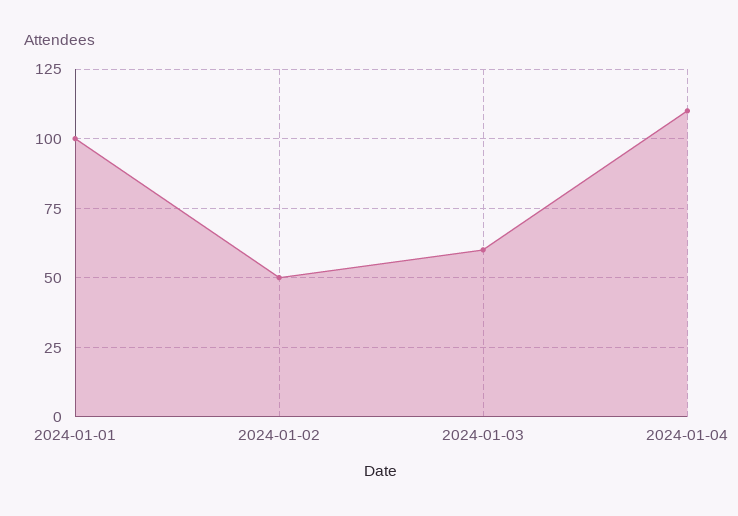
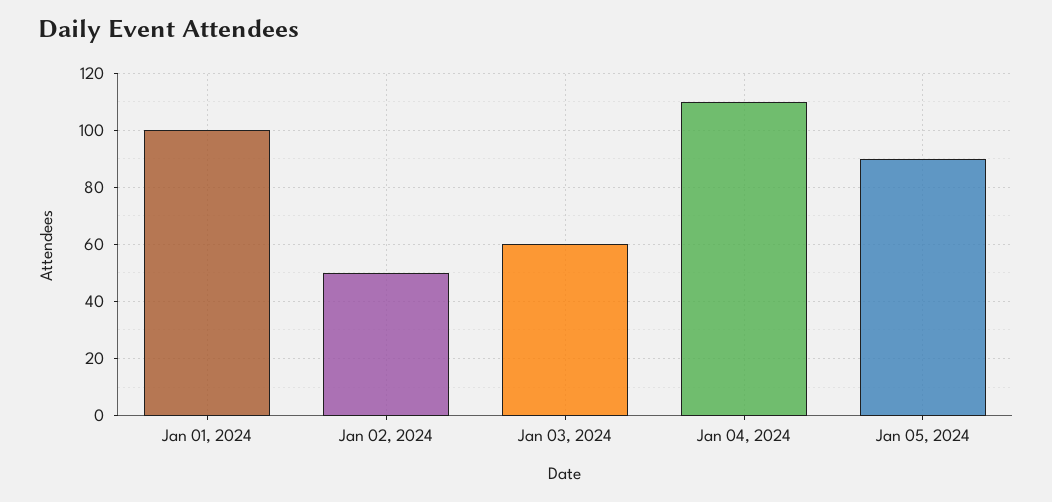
Jan 05, 2024: none -> 90

